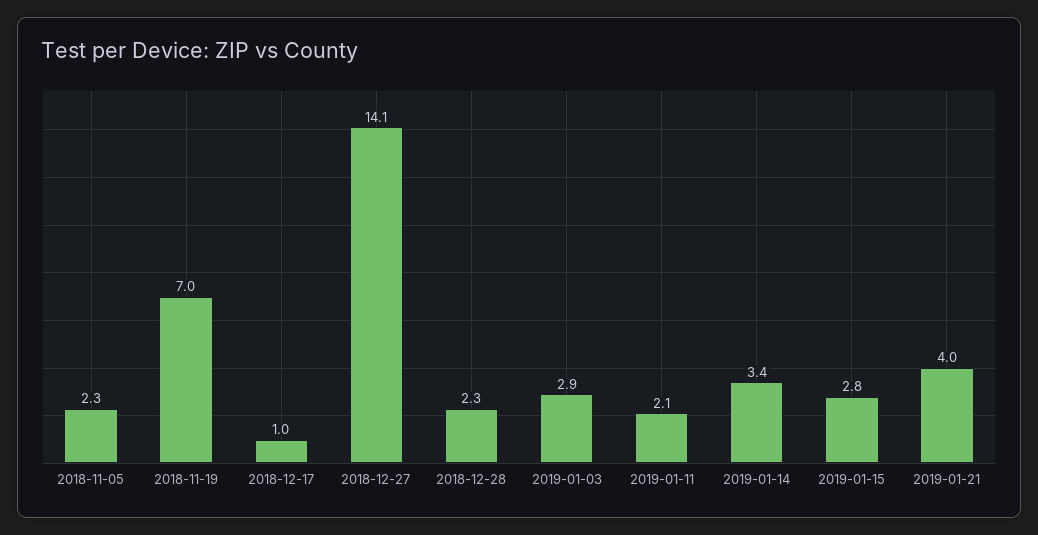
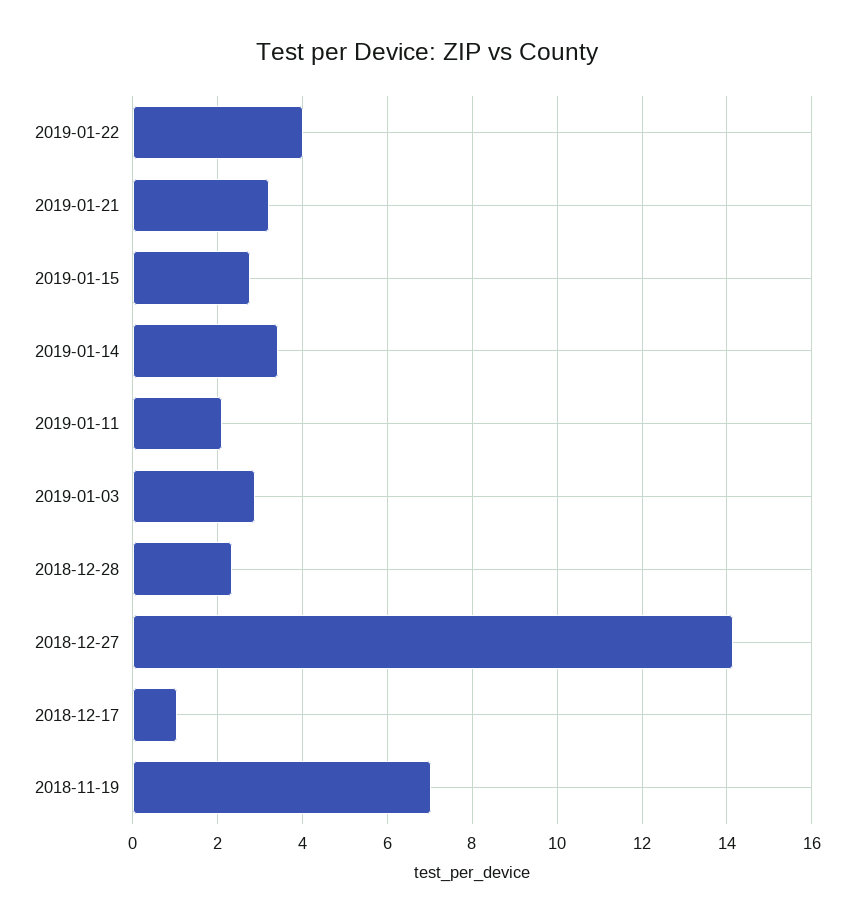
2018-11-05: 2.3 -> none
2019-01-21: 4 -> 3.2
2019-01-22: none -> 4

